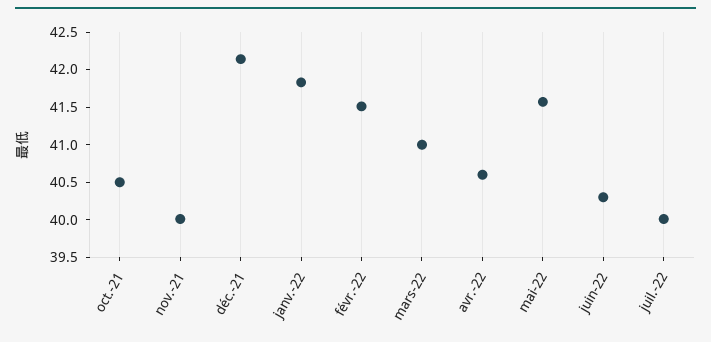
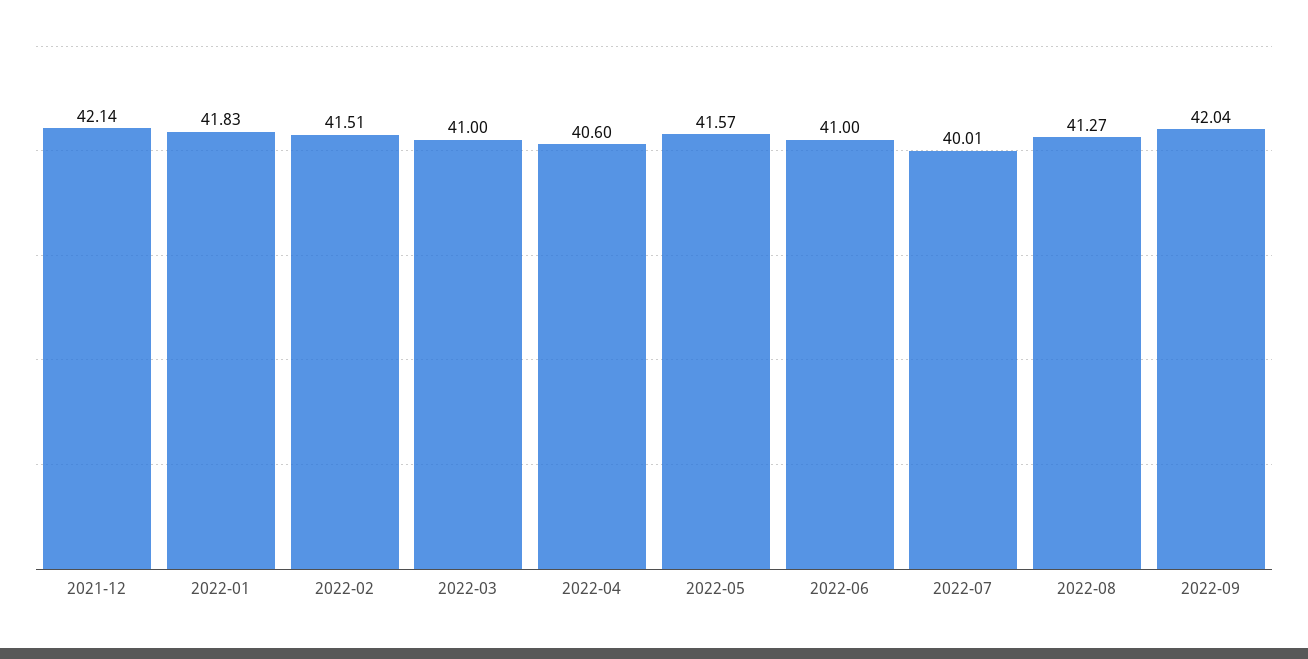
oct.-21: 40.5 -> none
nov.-21: 40 -> none
juin-22: 40.25 -> 41
2022-08: none -> 41.27
2022-09: none -> 42.04

